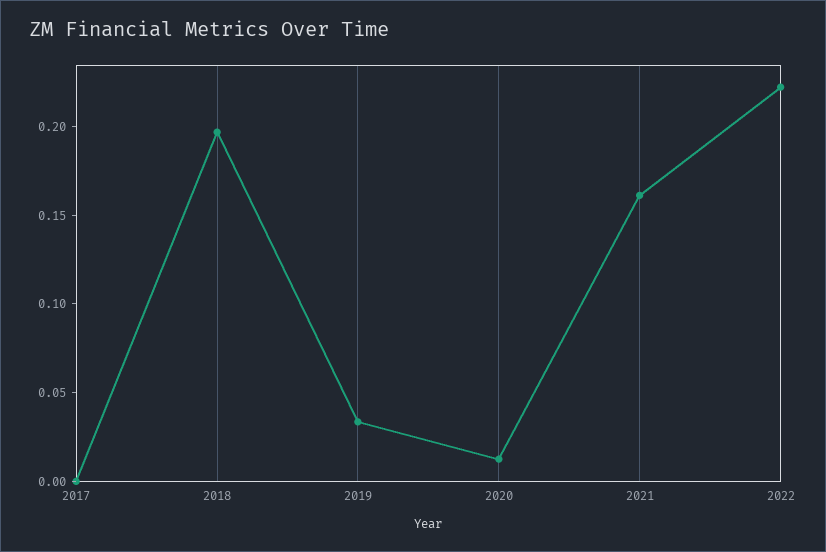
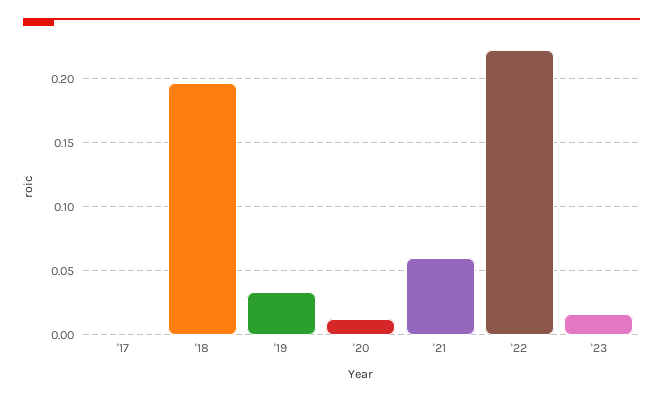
2021: 0.16 -> 0.06
'23: none -> 0.015

